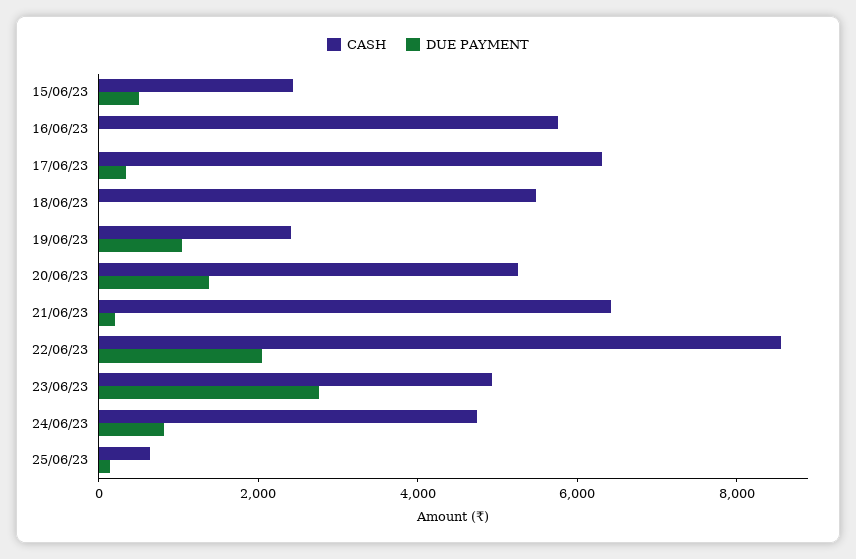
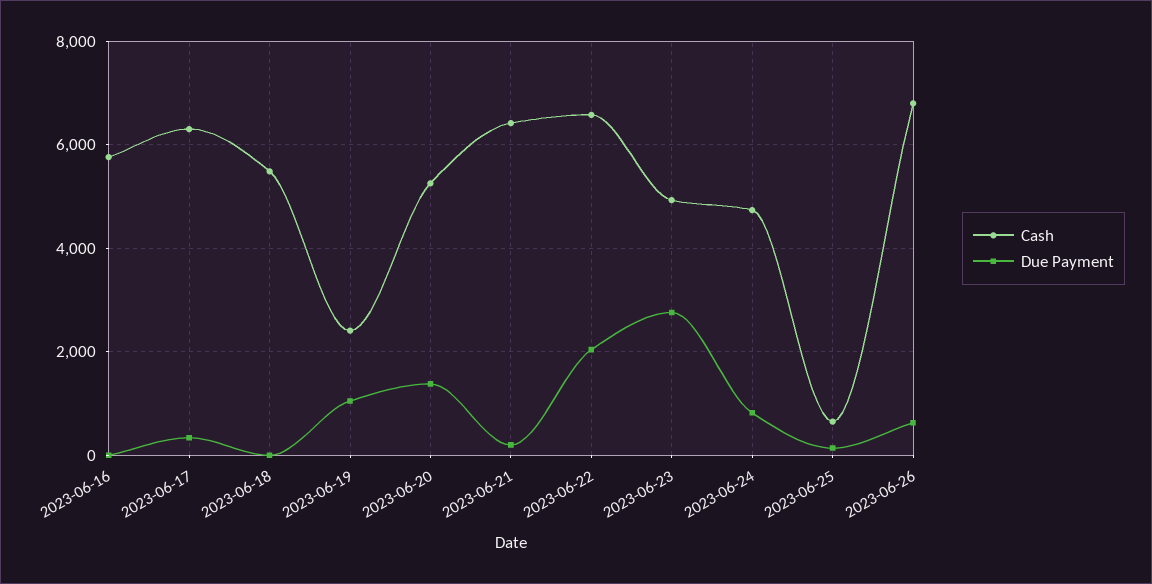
CASH, 15/06/23: 2500 -> none
DUE PAYMENT, 15/06/23: 500 -> none
CASH, 22/06/23: 8500 -> 6600
CASH, 2023-06-26: none -> 6800
DUE PAYMENT, 2023-06-26: none -> 600

